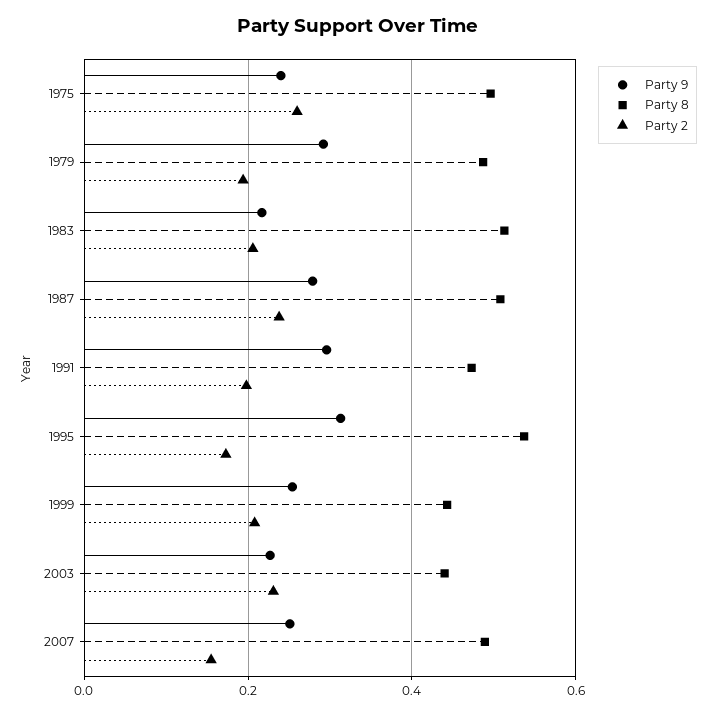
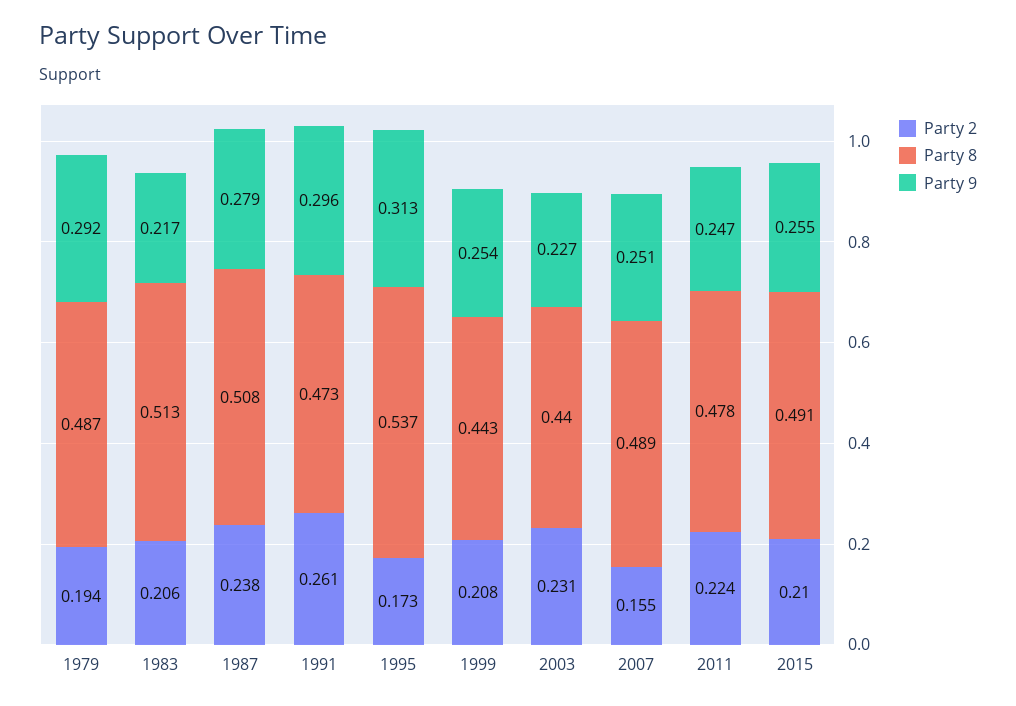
Party 9, 1975: 0.24 -> none
Party 8, 1975: 0.5 -> none
Party 2, 1975: 0.26 -> none
Party 2, 1991: 0.2 -> 0.261
Party 2, 2011: none -> 0.224
Party 8, 2011: none -> 0.478
Party 9, 2011: none -> 0.247
Party 2, 2015: none -> 0.21
Party 8, 2015: none -> 0.491
Party 9, 2015: none -> 0.255

